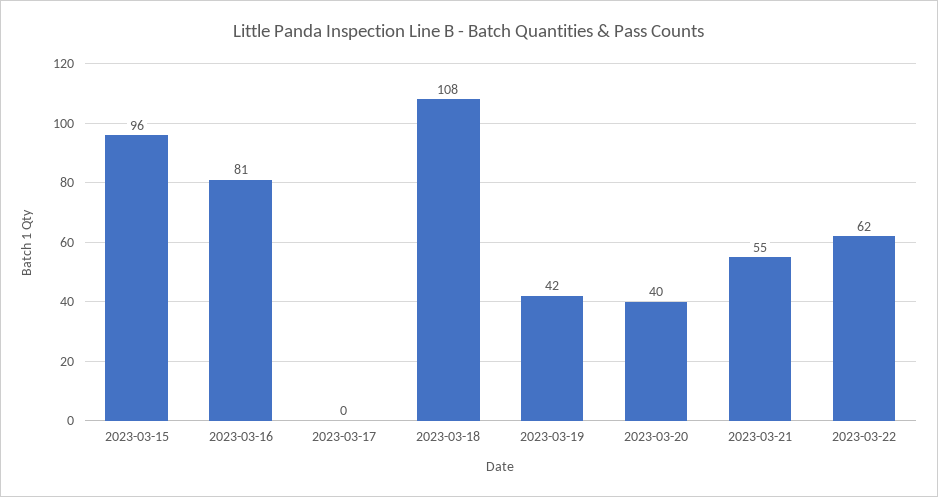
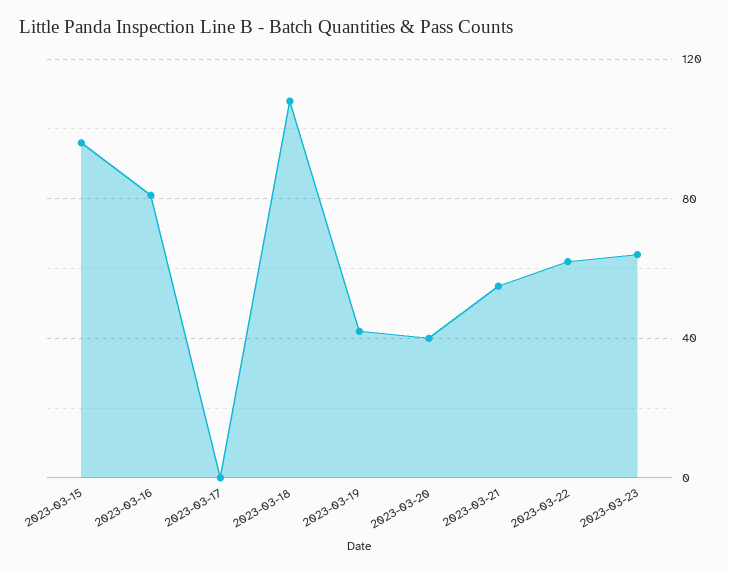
2023-03-23: none -> 65

